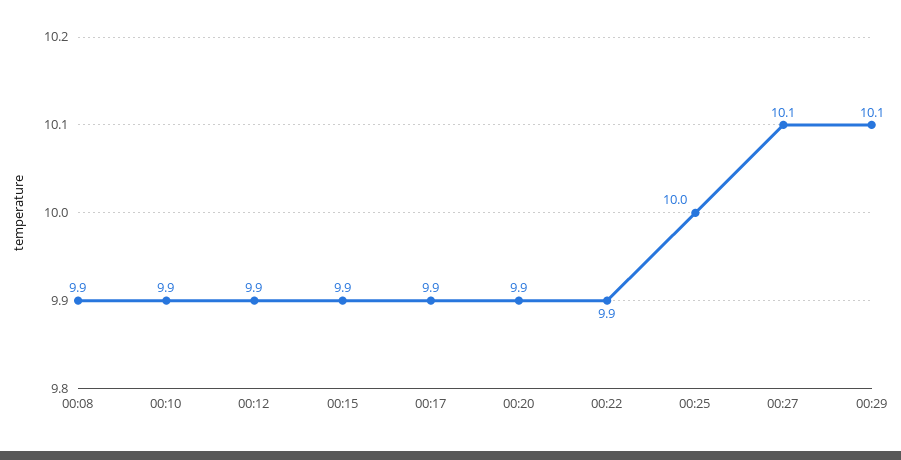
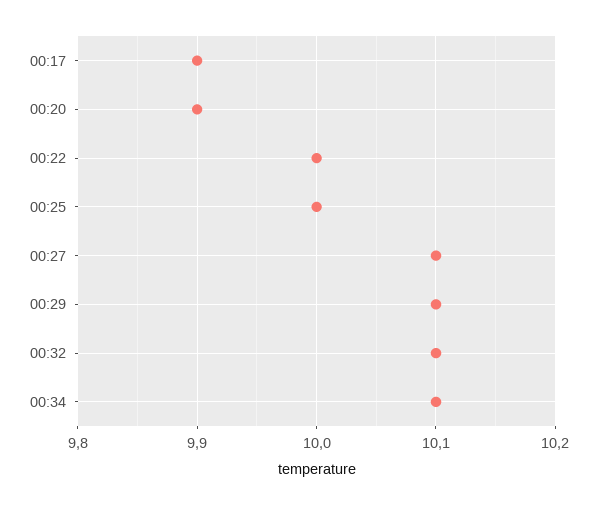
00:08: 9.9 -> none
00:10: 9.9 -> none
00:12: 9.9 -> none
00:15: 9.9 -> none
00:22: 9.9 -> 10
00:32: none -> 10.1
00:34: none -> 10.1

